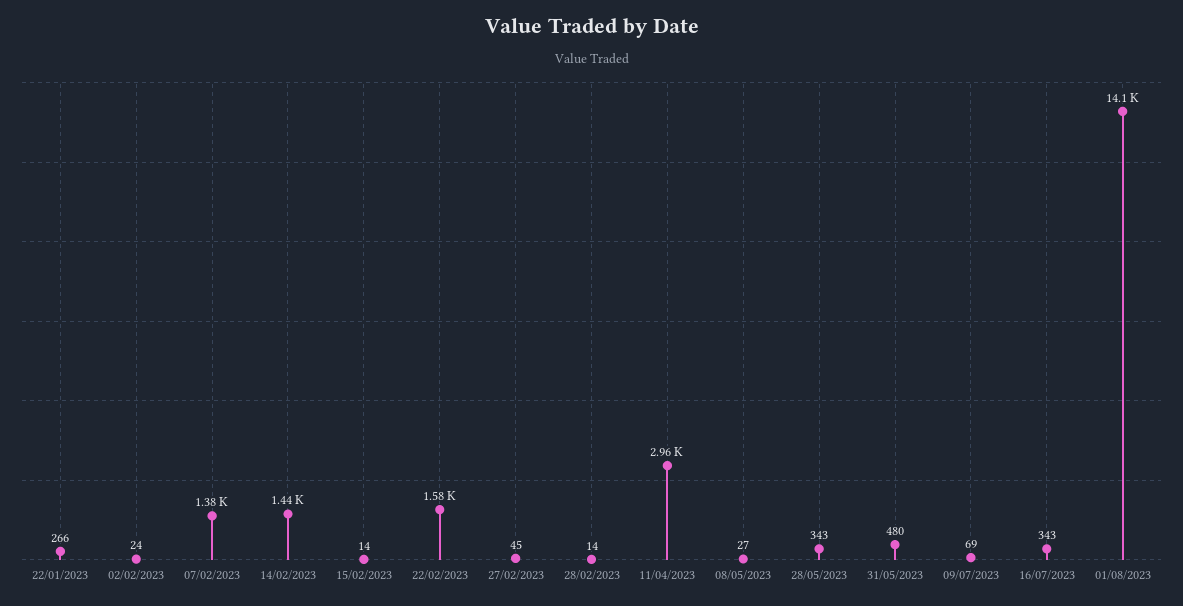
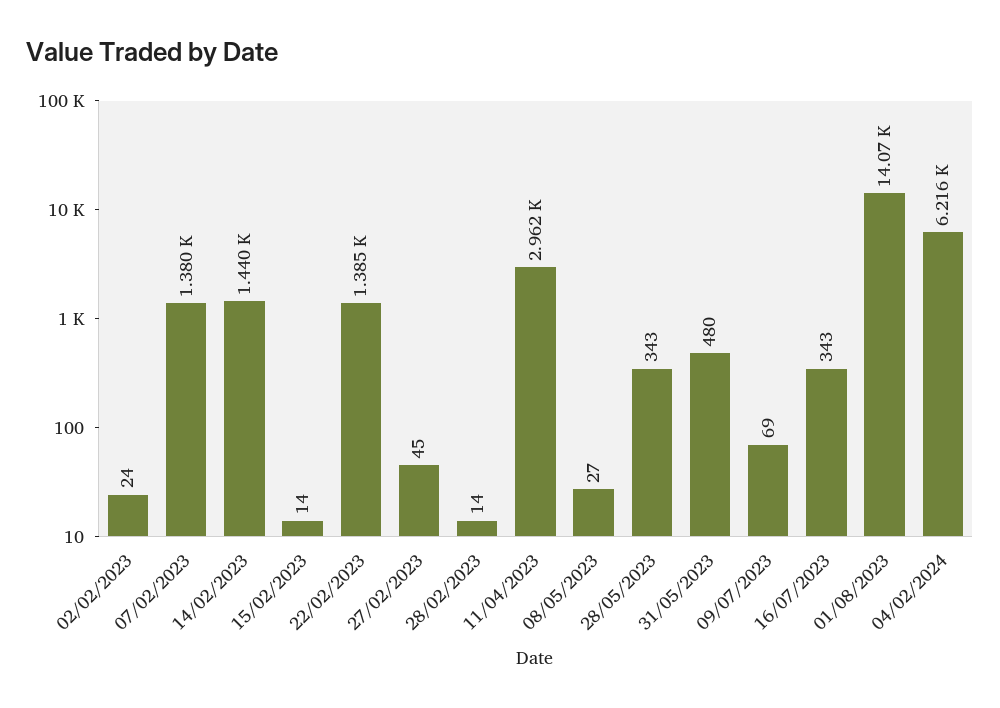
22/01/2023: 266 -> none
22/02/2023: 1580 -> 1385
04/02/2024: none -> 6216

